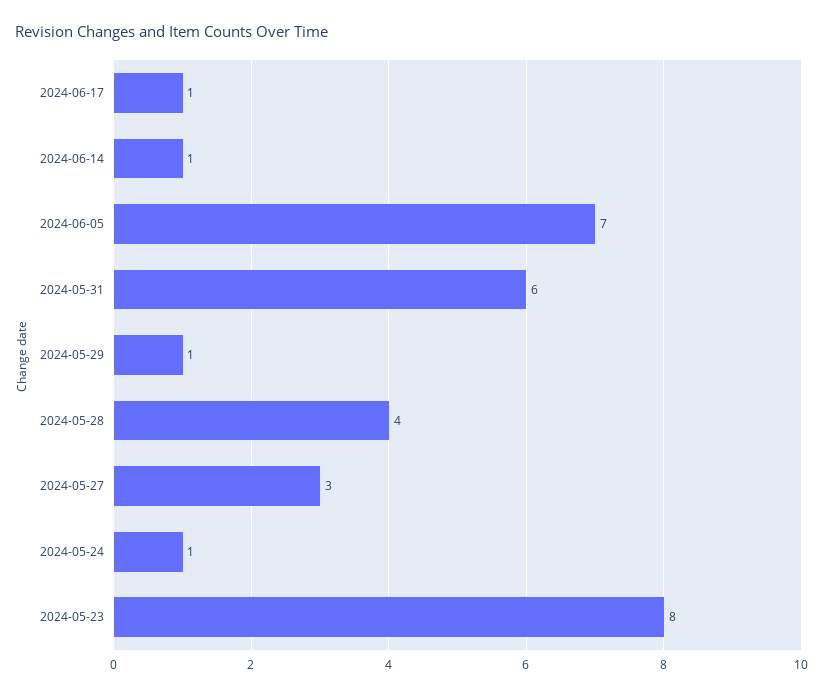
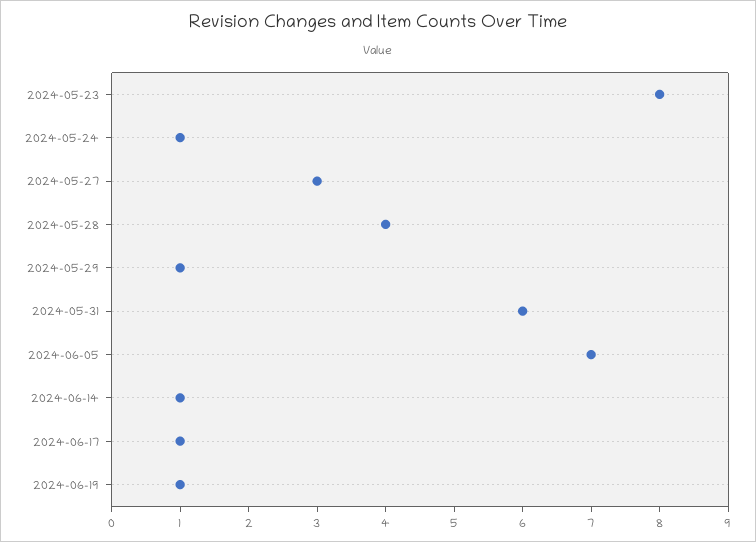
2024-06-19: none -> 1

